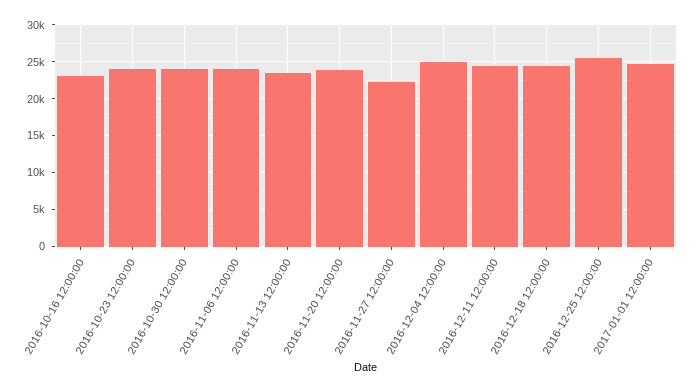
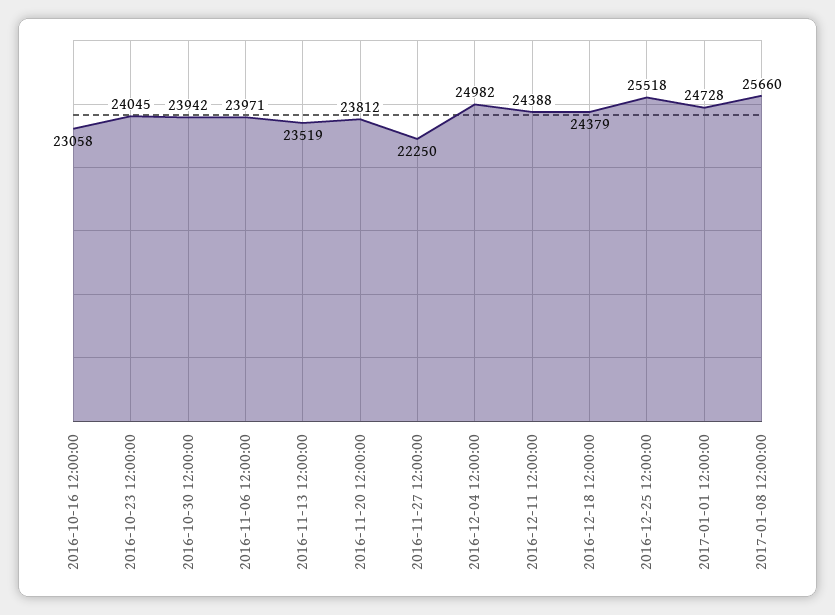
2017-01-08 12:00:00: none -> 25660

